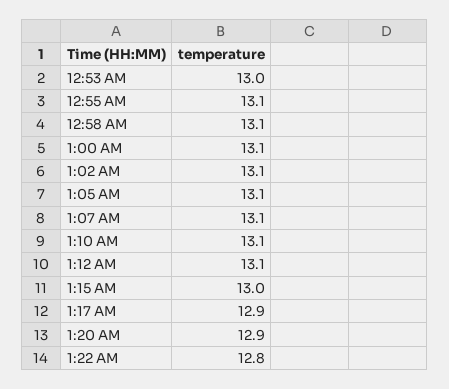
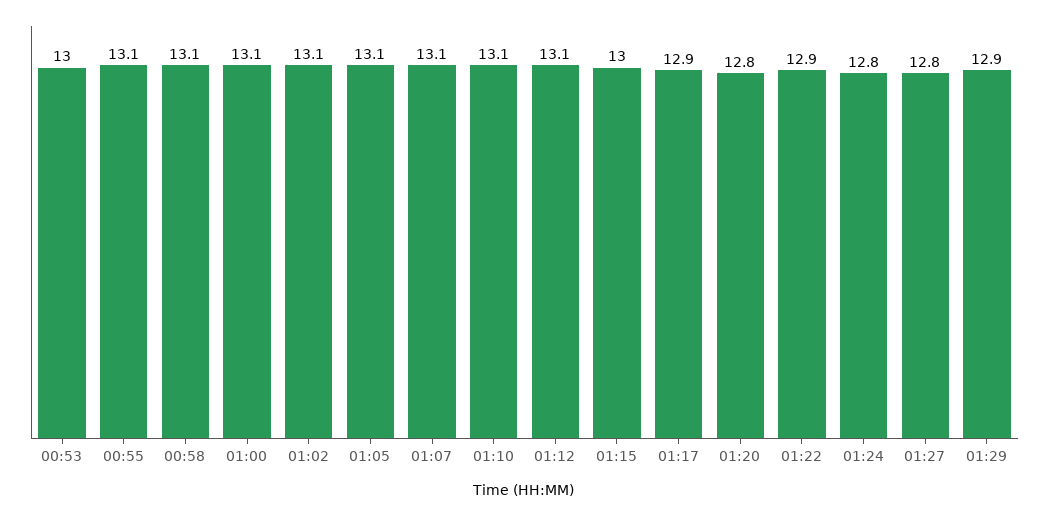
1:20 AM: 12.9 -> 12.8
1:22 AM: 12.8 -> 12.9
01:24: none -> 12.8
01:27: none -> 12.8
01:29: none -> 12.9

